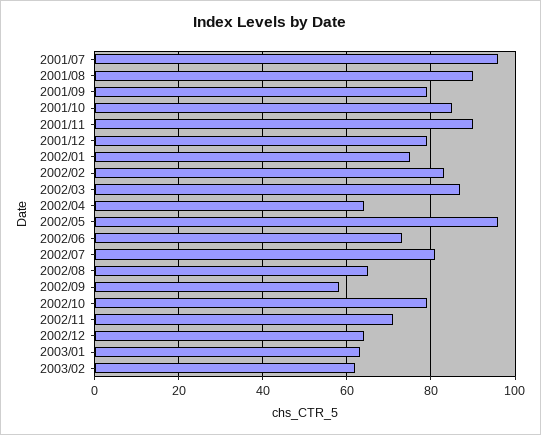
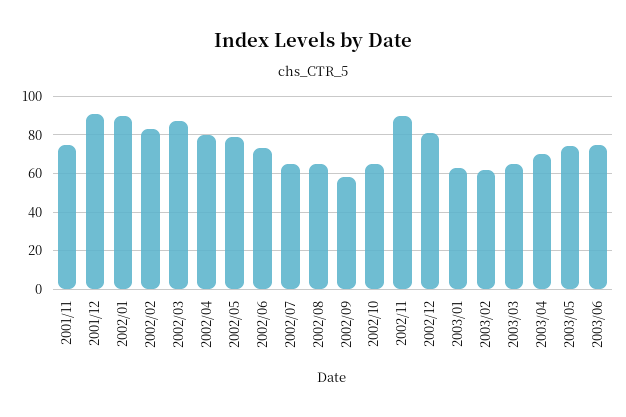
2001/07: 95 -> none
2001/08: 90 -> none
2001/09: 80 -> none
2001/10: 85 -> none
2001/11: 90 -> 75
2001/12: 80 -> 90
2002/01: 75 -> 90
2002/04: 65 -> 80
2002/05: 95 -> 80
2002/07: 80 -> 65
2002/10: 80 -> 65
2002/11: 70 -> 90
2002/12: 65 -> 80
2003/03: none -> 65
2003/04: none -> 70
2003/05: none -> 75
2003/06: none -> 75

